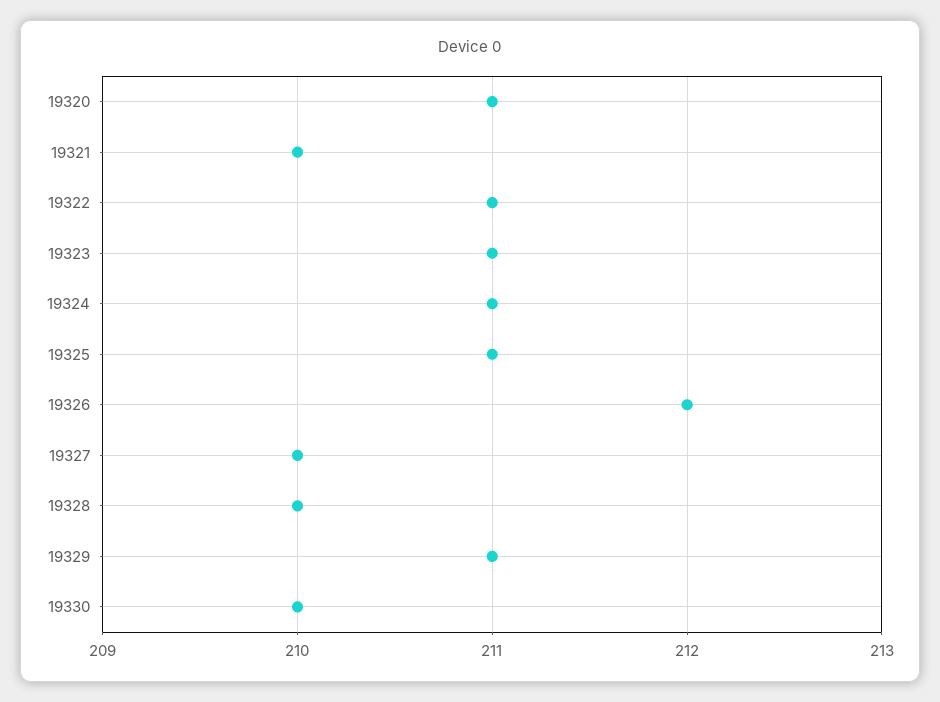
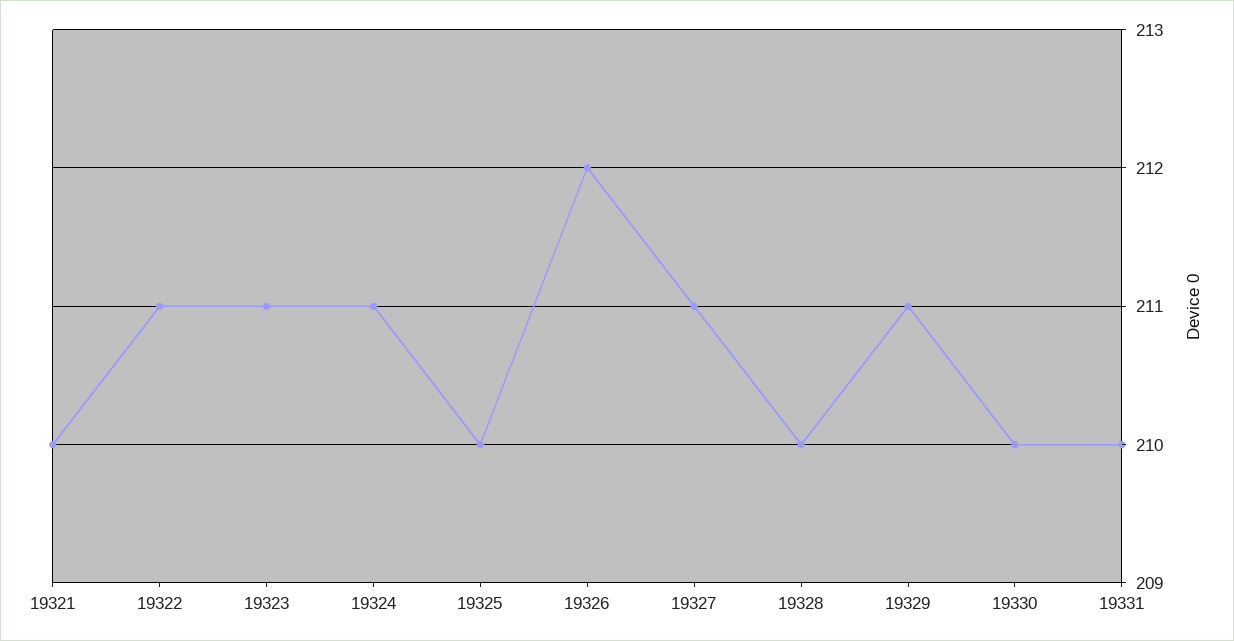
19320: 211 -> none
19325: 211 -> 210
19327: 210 -> 211
19331: none -> 210

